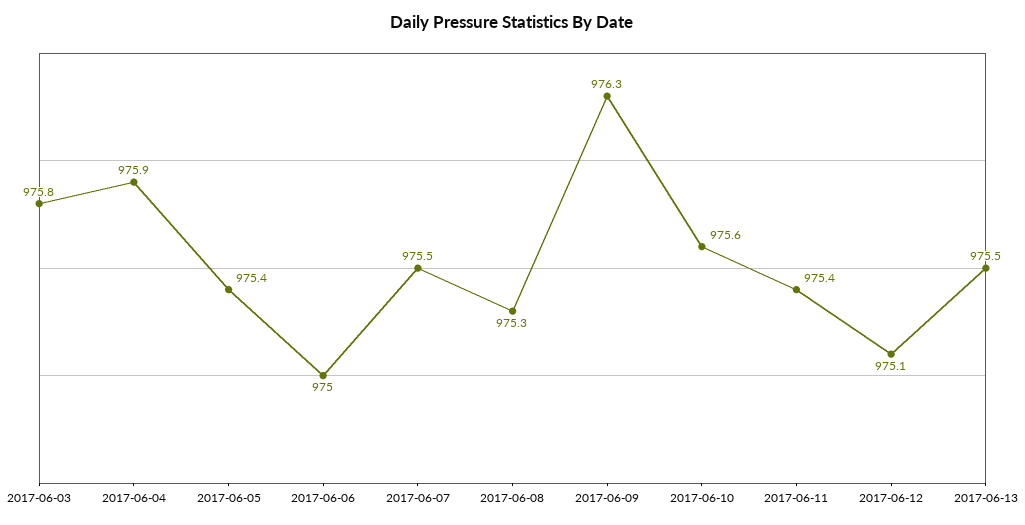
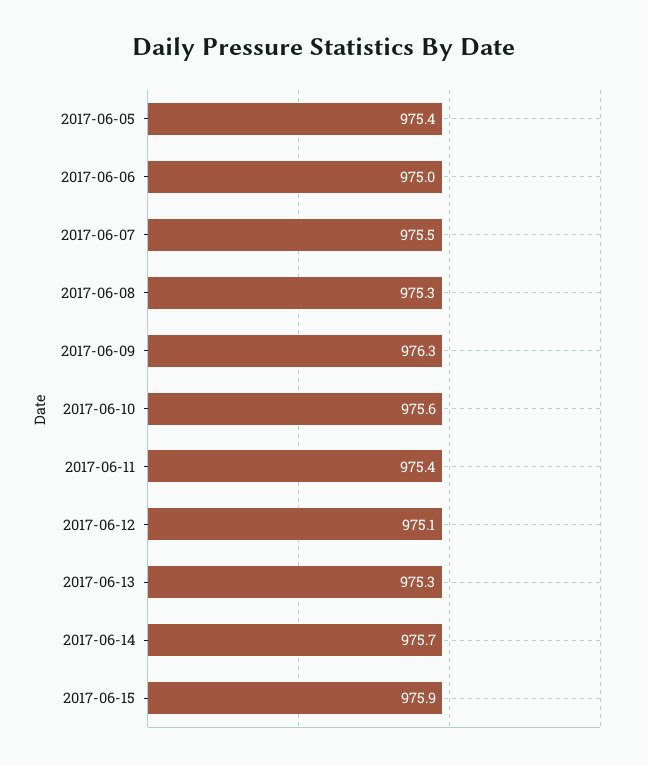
2017-06-03: 975.8 -> none
2017-06-04: 975.9 -> none
2017-06-13: 975.5 -> 975.3
2017-06-14: none -> 975.7
2017-06-15: none -> 975.9

